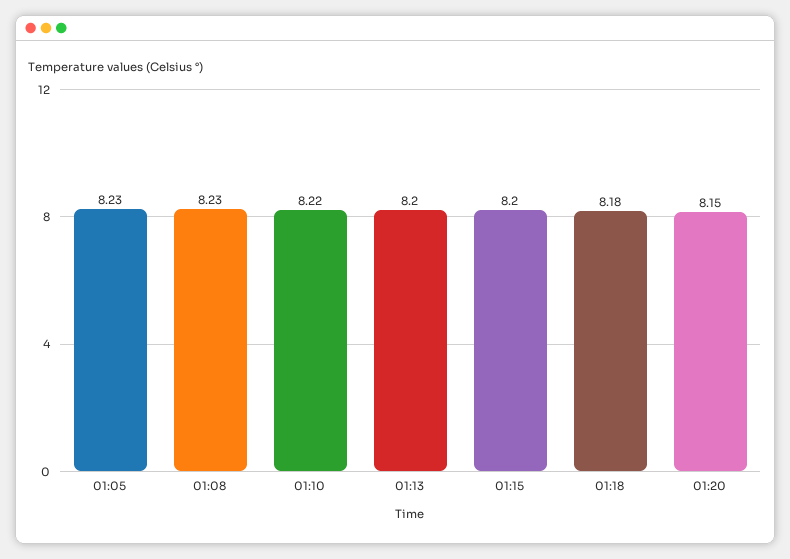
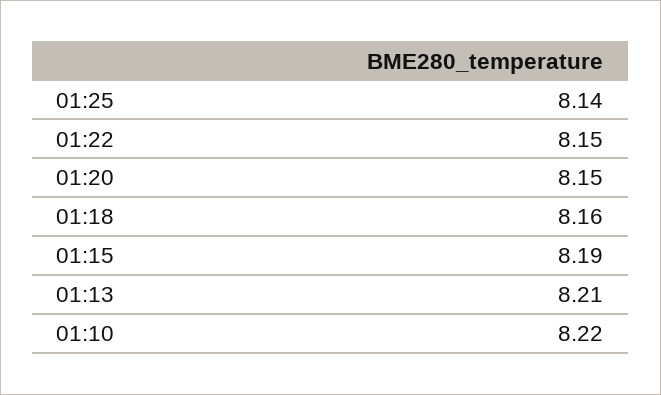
01:05: 8.23 -> none
01:08: 8.23 -> none
01:13: 8.2 -> 8.21
01:15: 8.2 -> 8.19
01:18: 8.18 -> 8.16
01:25: none -> 8.14
01:22: none -> 8.15

